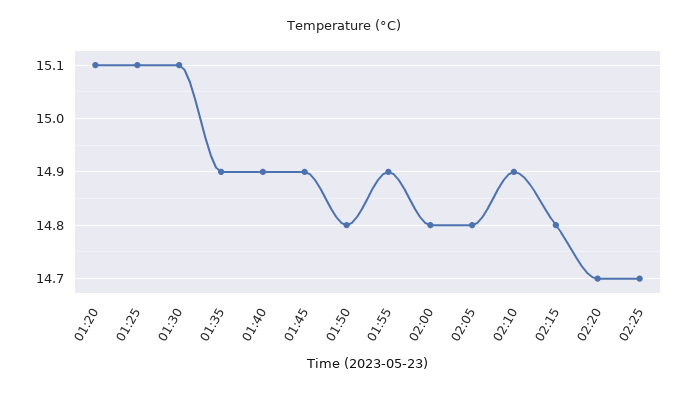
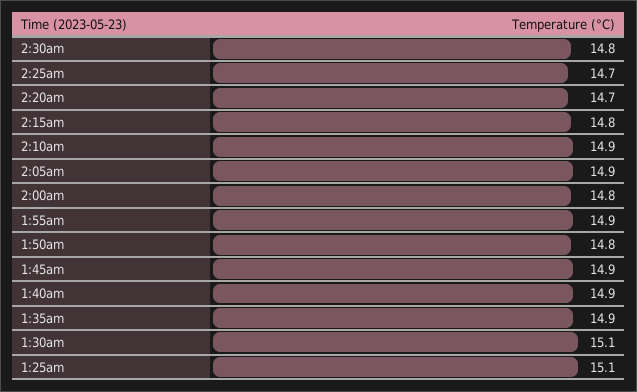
01:20: 15.1 -> none
02:05: 14.8 -> 14.9
2:30am: none -> 14.8

